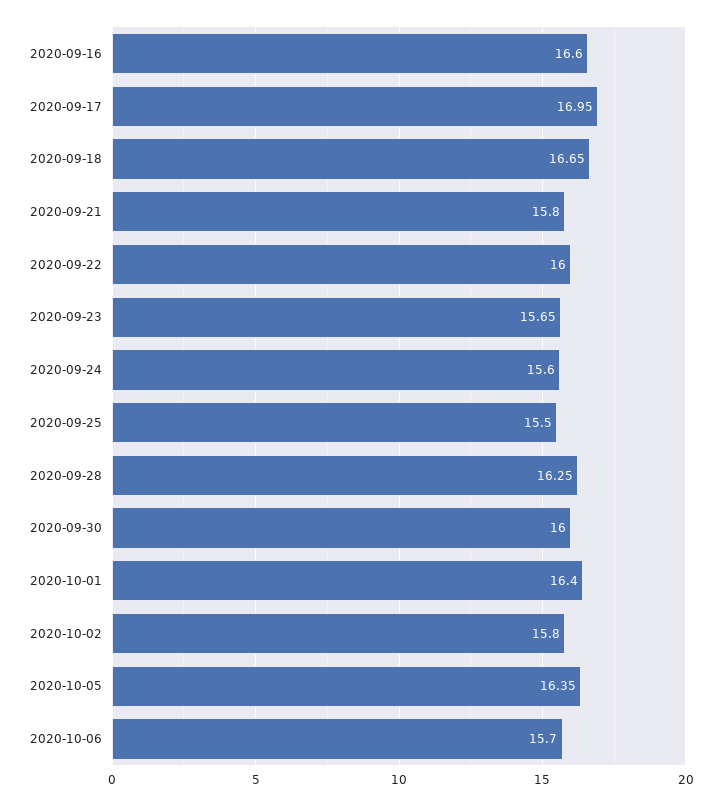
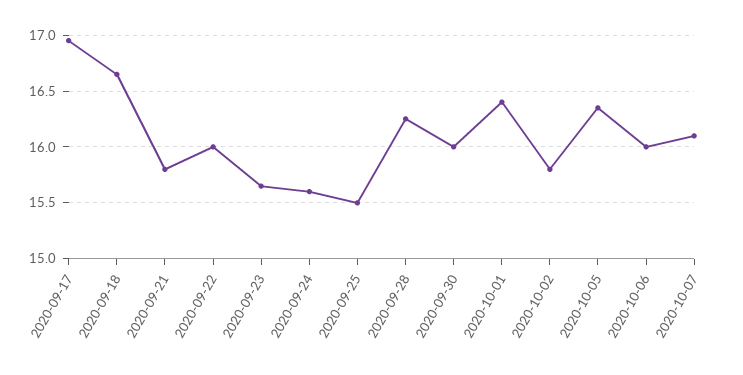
2020-09-16: 16.6 -> none
2020-10-06: 15.7 -> 16
2020-10-07: none -> 16.1

